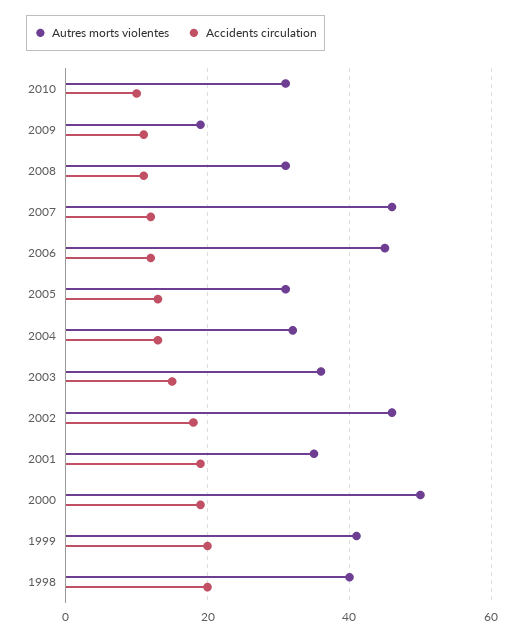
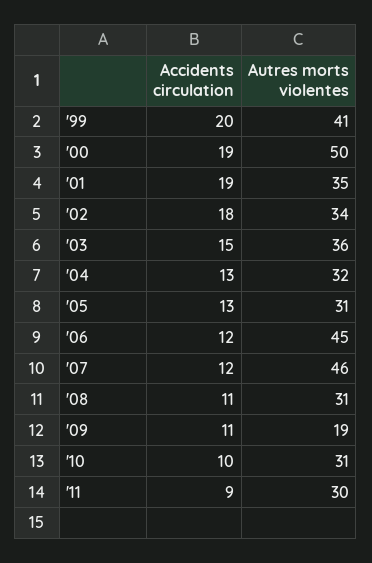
Autres morts violentes, 2002: 45 -> 34
Autres morts violentes, 1998: 40 -> none
Accidents circulation, 1998: 20 -> none
Accidents circulation, '11: none -> 9
Autres morts violentes, '11: none -> 30

